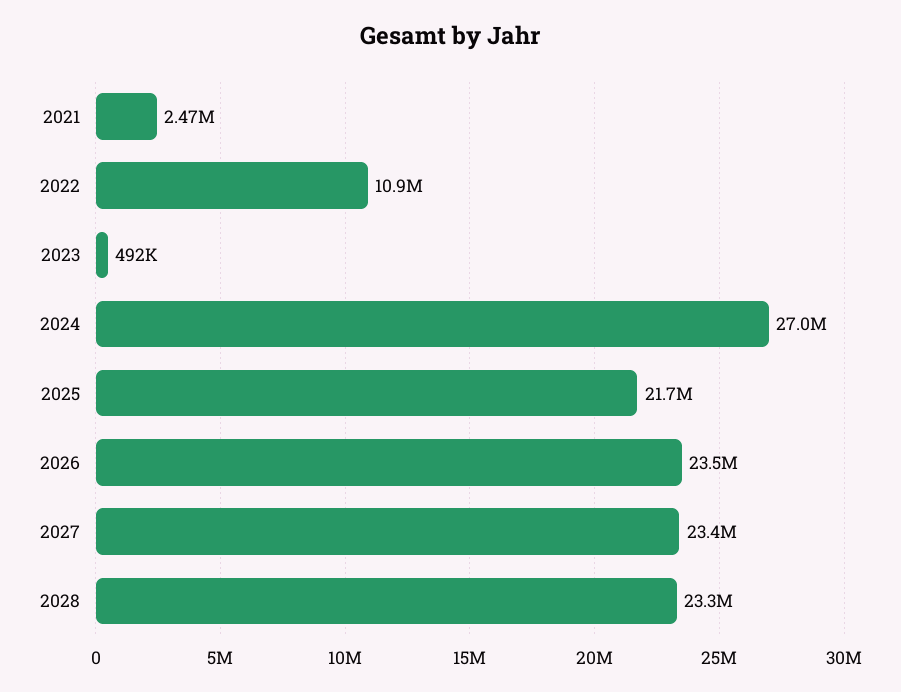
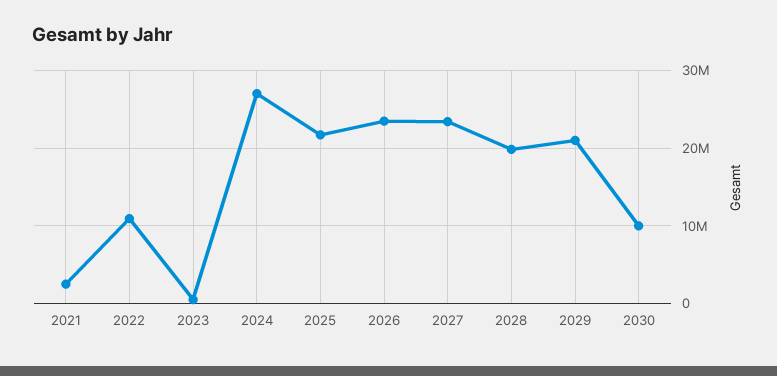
2028: 23300000 -> 20000000
2029: none -> 21000000
2030: none -> 10000000

